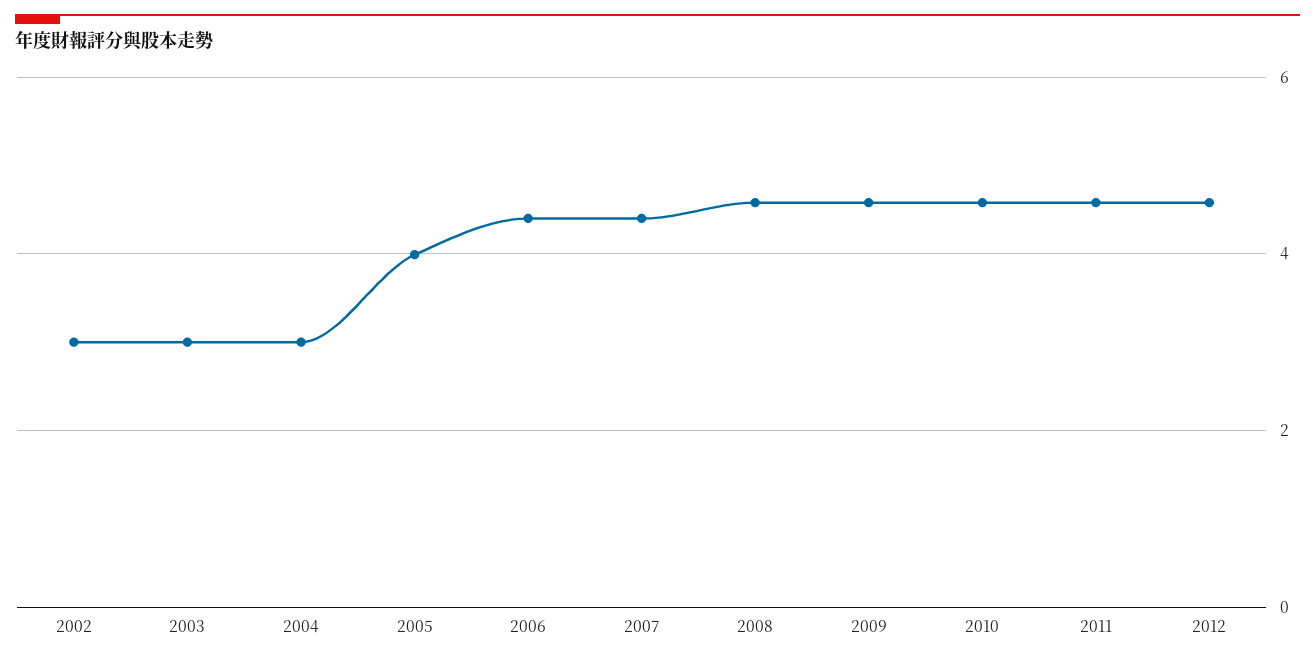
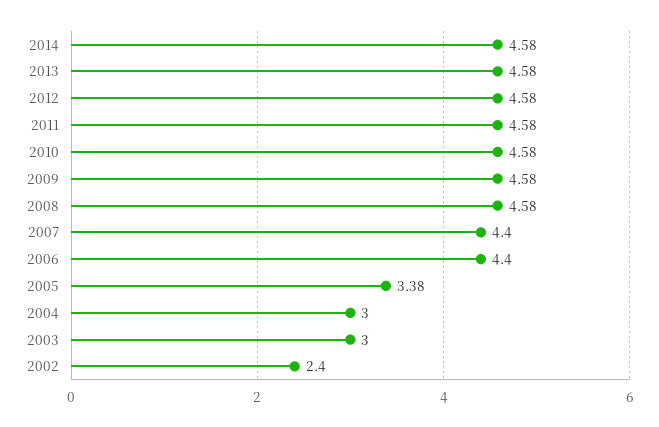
2002: 3 -> 2.4
2005: 4 -> 3.38
2014: none -> 4.58
2013: none -> 4.58

